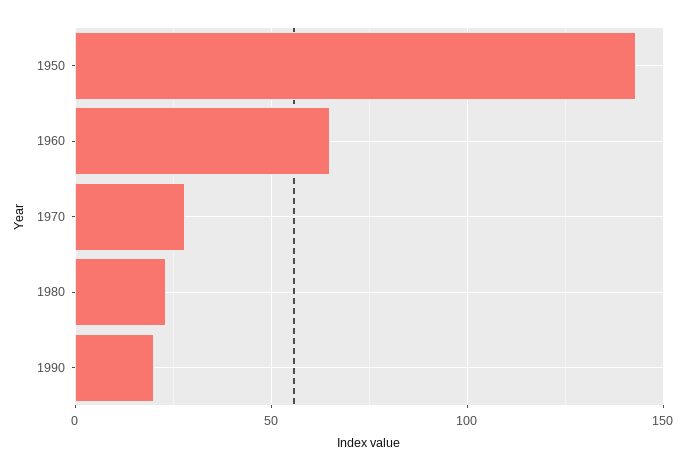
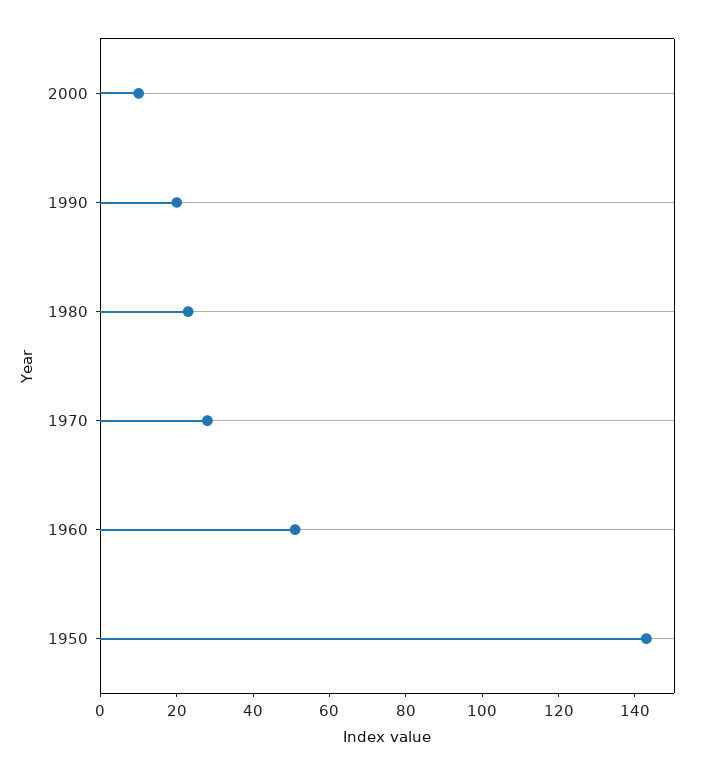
1960: 65 -> 50
2000: none -> 10

